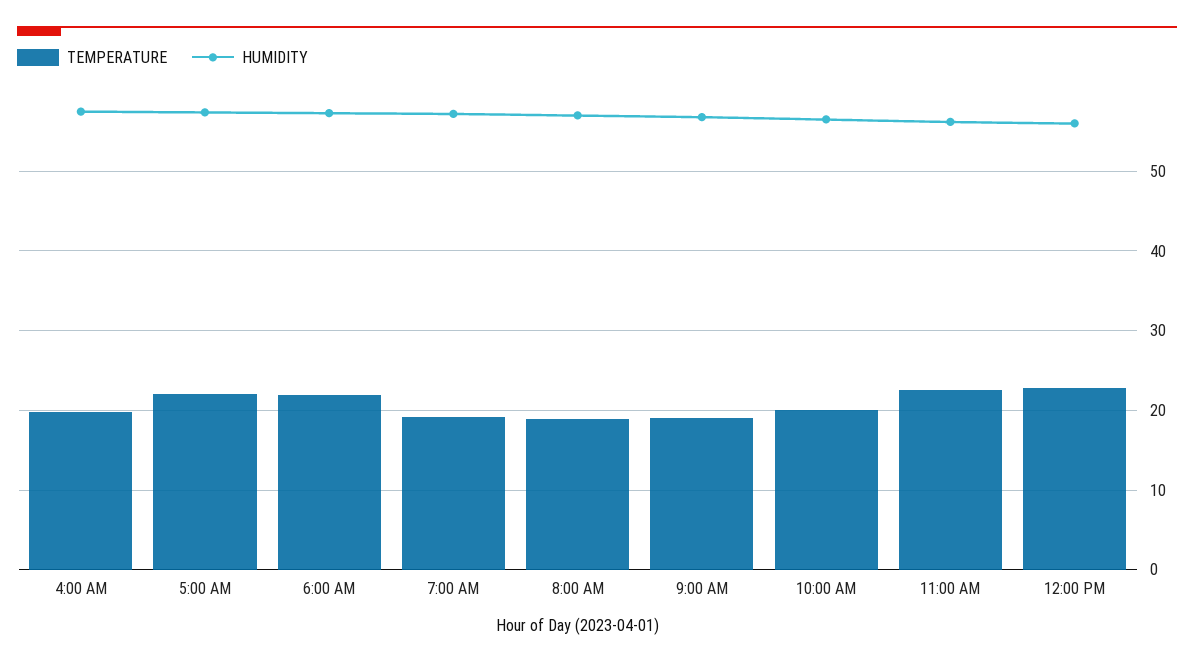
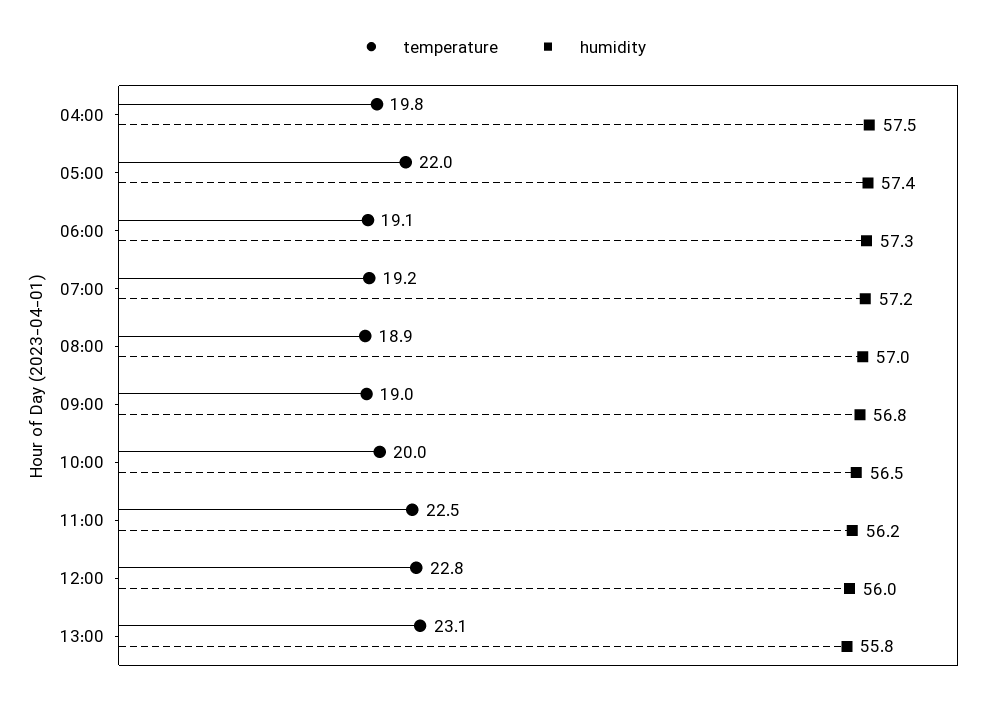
TEMPERATURE, 6:00 AM: 22 -> 19.1
TEMPERATURE, 13:00: none -> 23.1
HUMIDITY, 13:00: none -> 55.8

